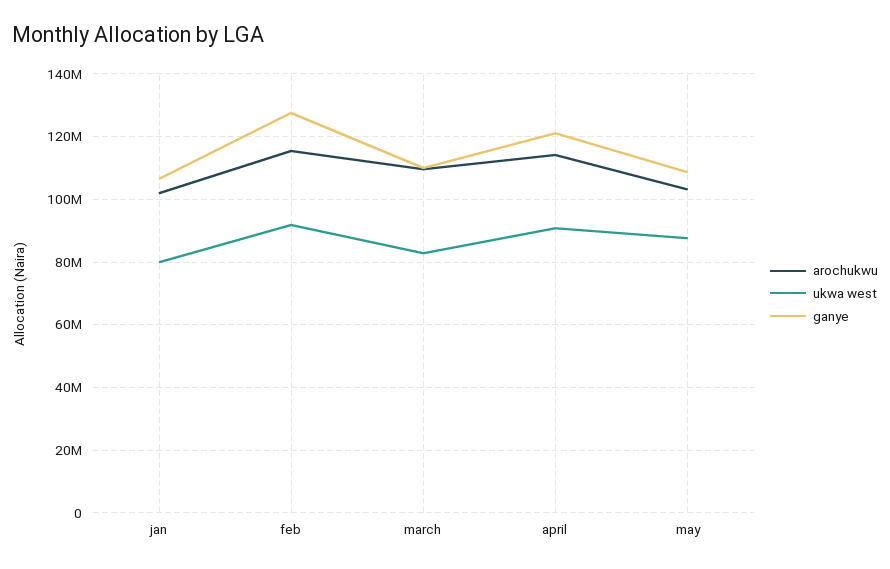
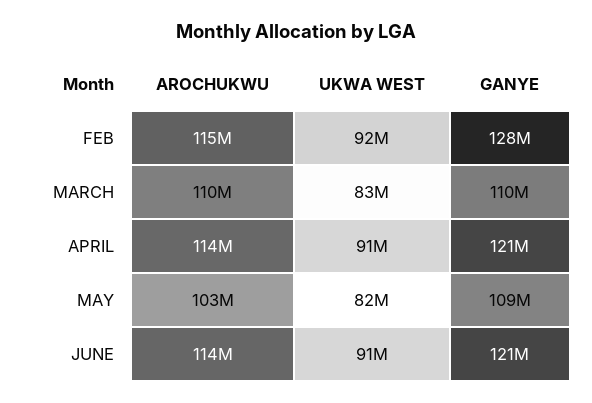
arochukwu, jan: 102000000 -> none
ukwa west, jan: 80000000 -> none
ganye, jan: 106000000 -> none
ukwa west, may: 88000000 -> 82000000
arochukwu, JUNE: none -> 114000000
ukwa west, JUNE: none -> 91000000
ganye, JUNE: none -> 121000000

